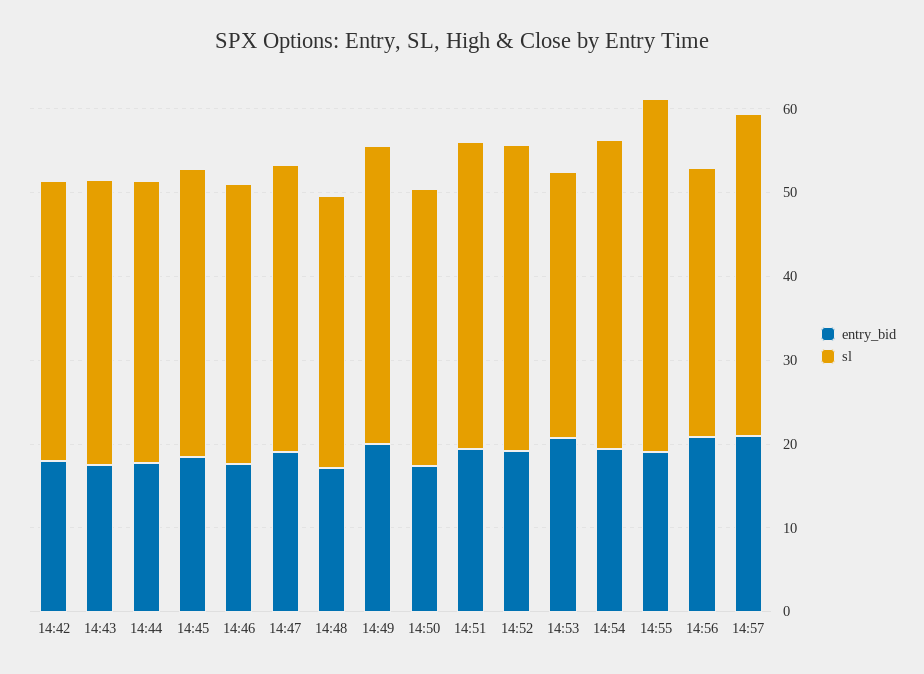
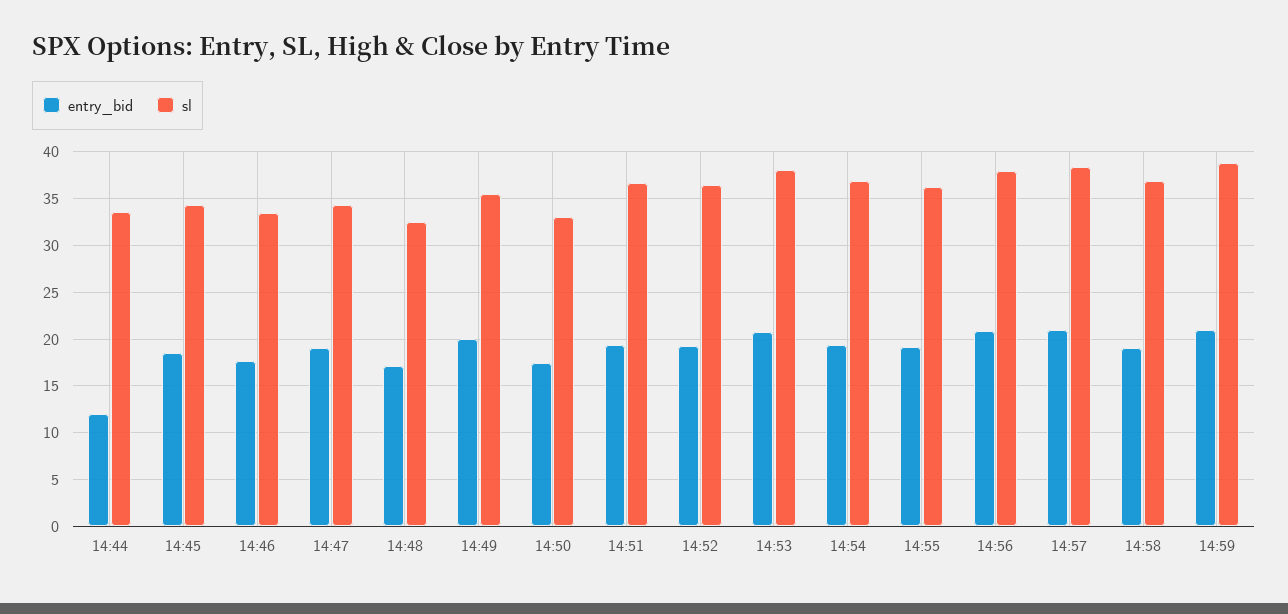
entry_bid, 14:42: 18 -> none
sl, 14:42: 34 -> none
entry_bid, 14:43: 18 -> none
sl, 14:43: 34 -> none
entry_bid, 14:44: 18 -> 12
sl, 14:53: 32 -> 38
sl, 14:55: 42 -> 36
sl, 14:56: 32 -> 38
entry_bid, 14:58: none -> 19
sl, 14:58: none -> 37
entry_bid, 14:59: none -> 21
sl, 14:59: none -> 39

